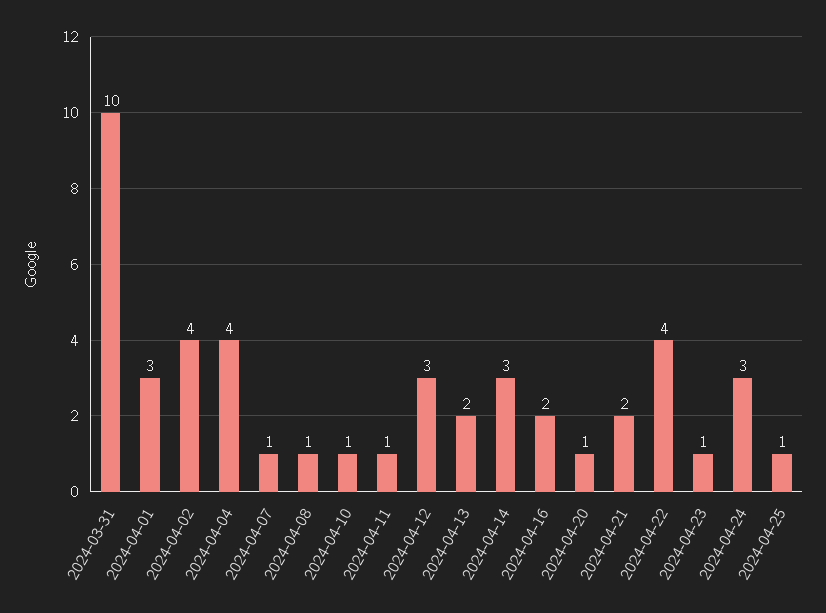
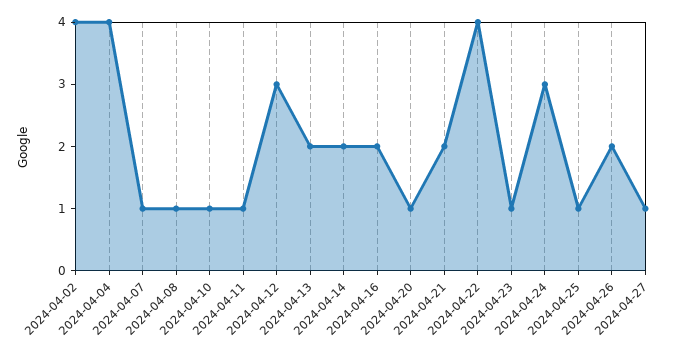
2024-03-31: 10 -> none
2024-04-01: 3 -> none
2024-04-14: 3 -> 2
2024-04-26: none -> 2
2024-04-27: none -> 1

